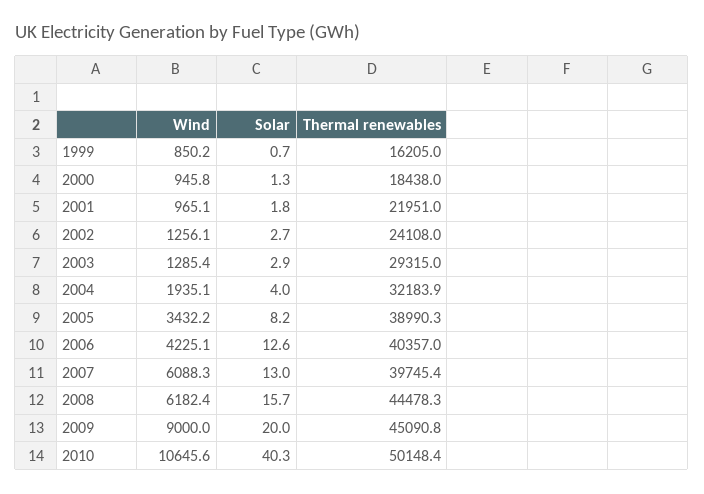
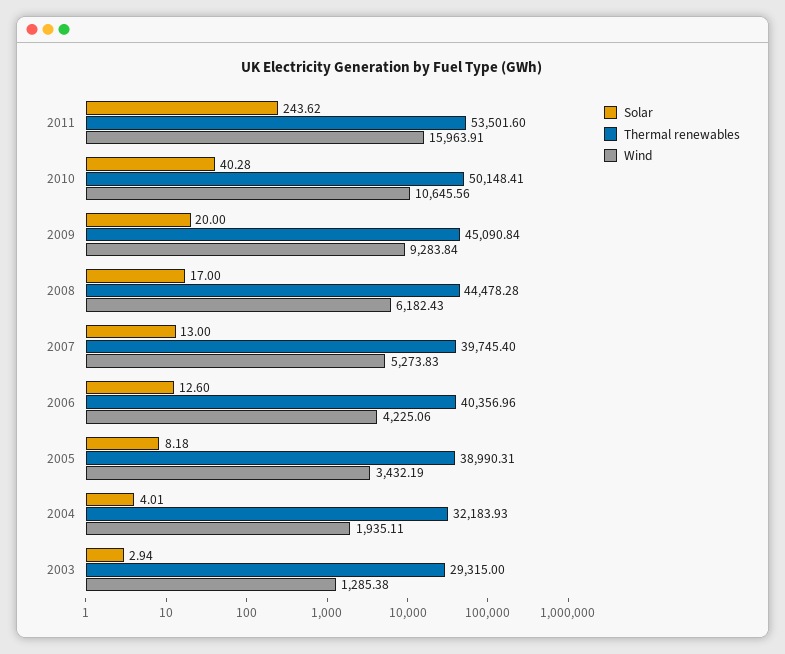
Wind, 1999: 850.2 -> none
Solar, 1999: 0.7 -> none
Thermal renewables, 1999: 16205 -> none
Wind, 2000: 945.8 -> none
Solar, 2000: 1.3 -> none
Thermal renewables, 2000: 18438 -> none
Wind, 2001: 965.1 -> none
Solar, 2001: 1.8 -> none
Thermal renewables, 2001: 21951 -> none
Wind, 2002: 1256.1 -> none
Solar, 2002: 2.7 -> none
Thermal renewables, 2002: 24108 -> none
Wind, 2007: 6088.3 -> 5273.83
Solar, 2008: 15.7 -> 17
Wind, 2009: 9000 -> 9283.84
Solar, 2011: none -> 243.62
Thermal renewables, 2011: none -> 53501.6
Wind, 2011: none -> 15963.91

